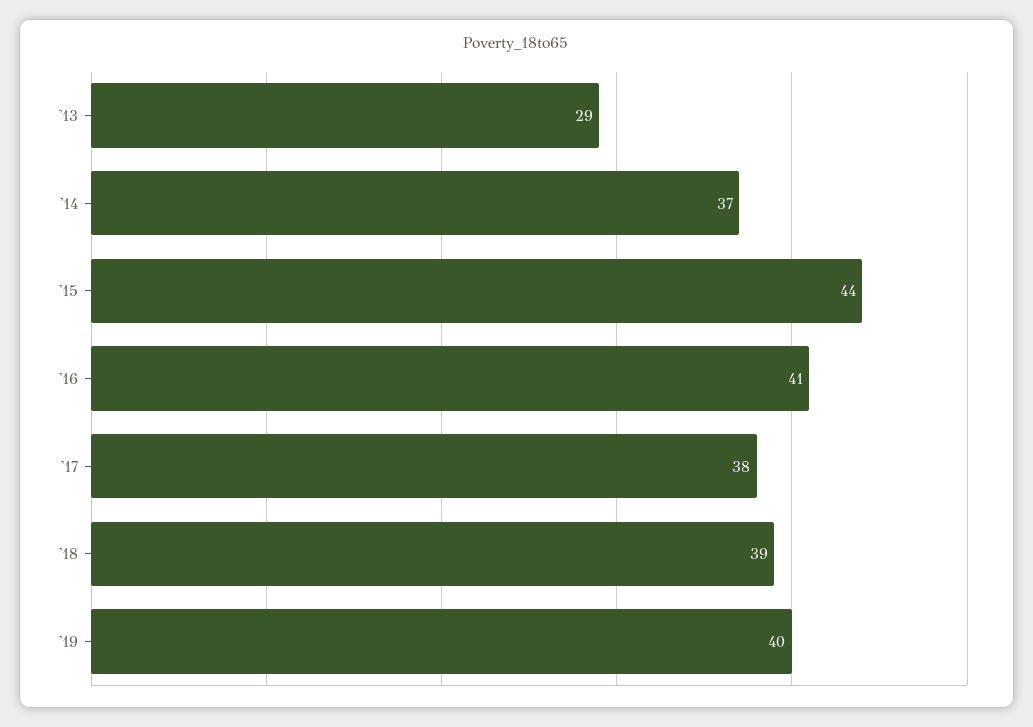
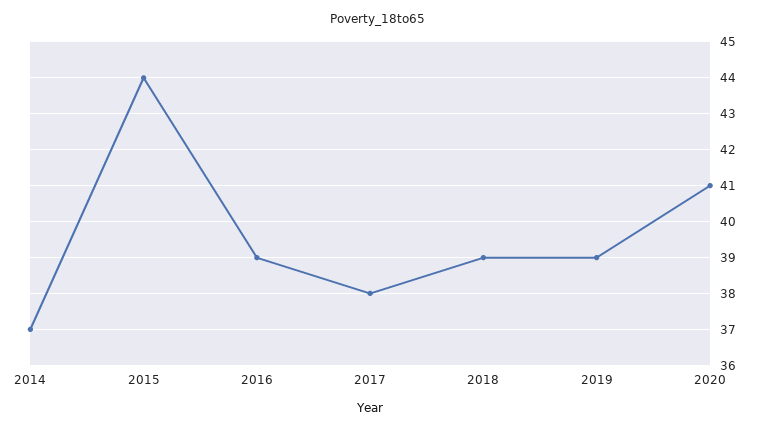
'13: 29 -> none
'16: 41 -> 39
'19: 40 -> 39
2020: none -> 41

